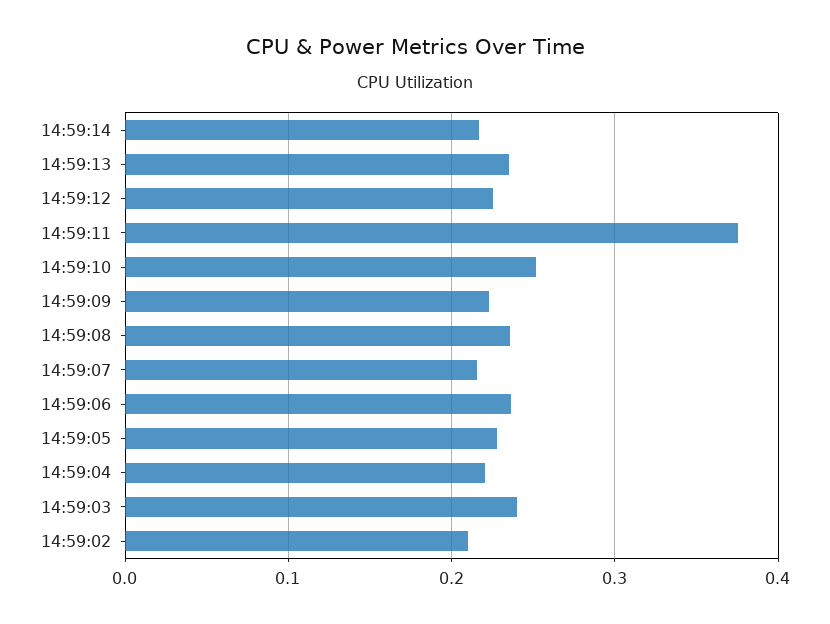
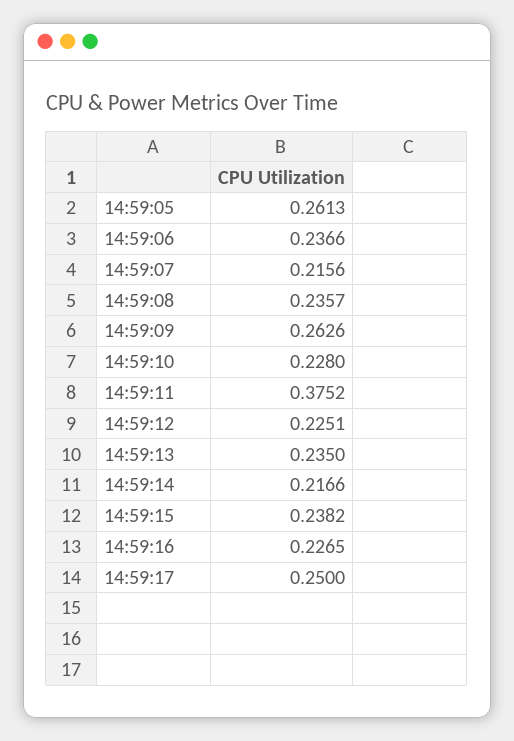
14:59:10: 0.25 -> 0.228
14:59:09: 0.22 -> 0.2626
14:59:05: 0.23 -> 0.2613
14:59:04: 0.22 -> none
14:59:03: 0.24 -> none
14:59:02: 0.21 -> none
14:59:15: none -> 0.2382
14:59:16: none -> 0.2265
14:59:17: none -> 0.25

